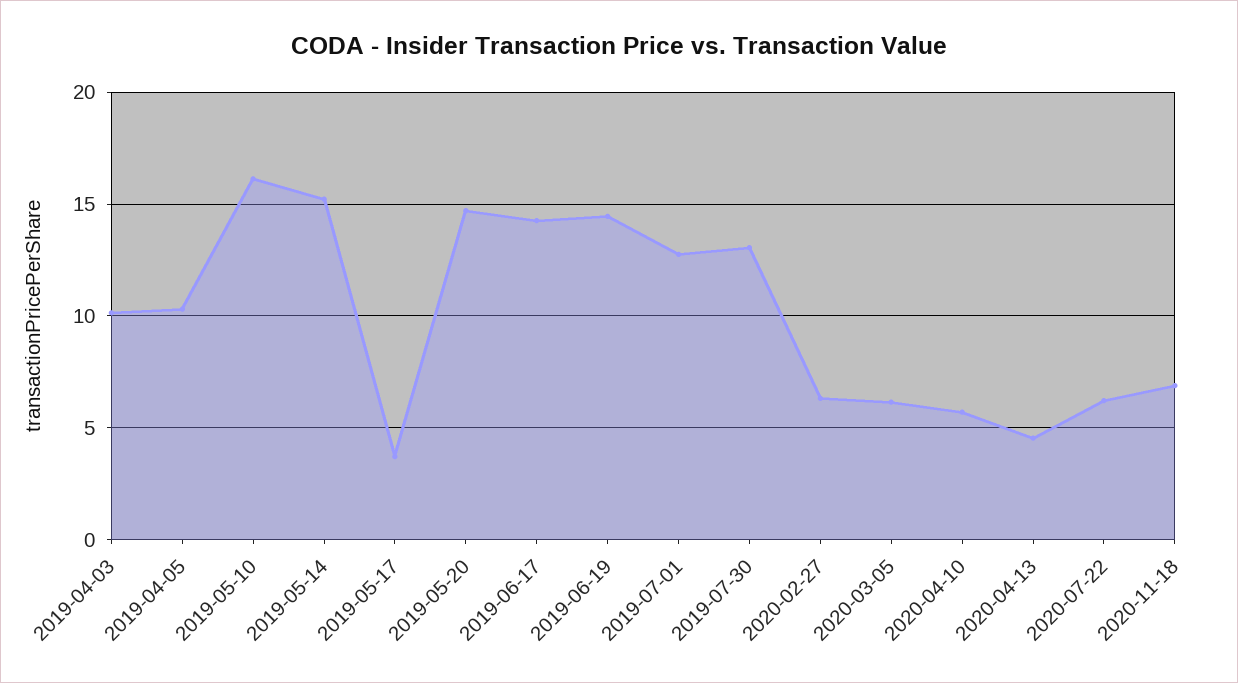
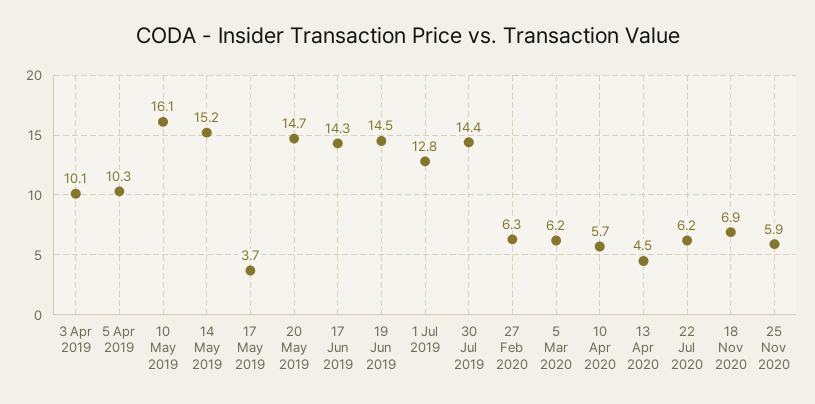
2019-07-30: 13 -> 14.4
25 Nov 2020: none -> 5.9

